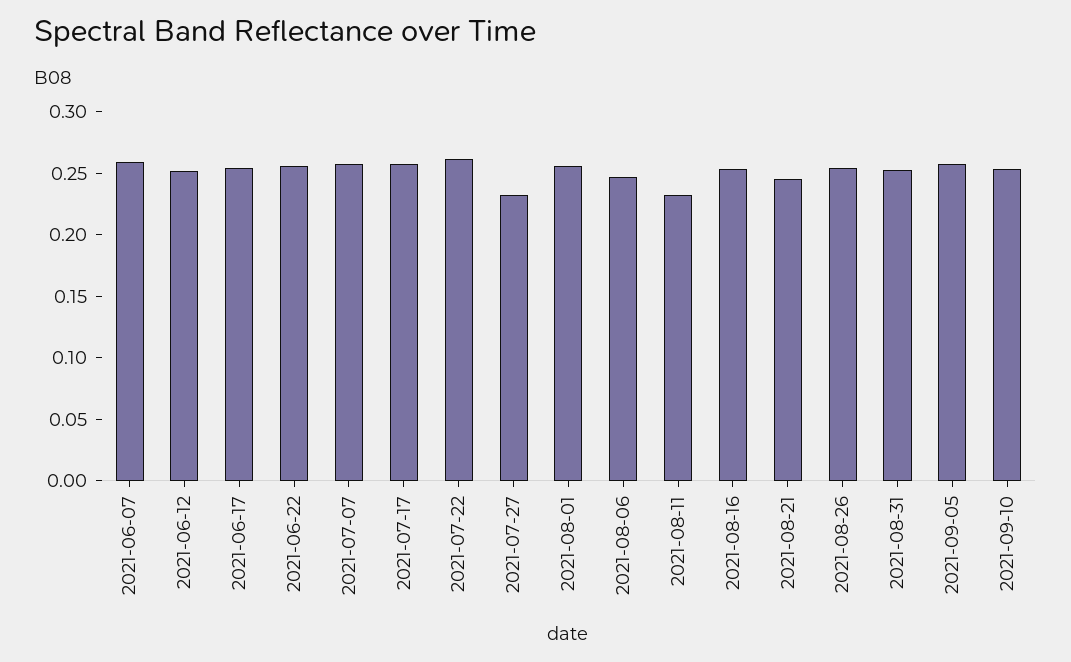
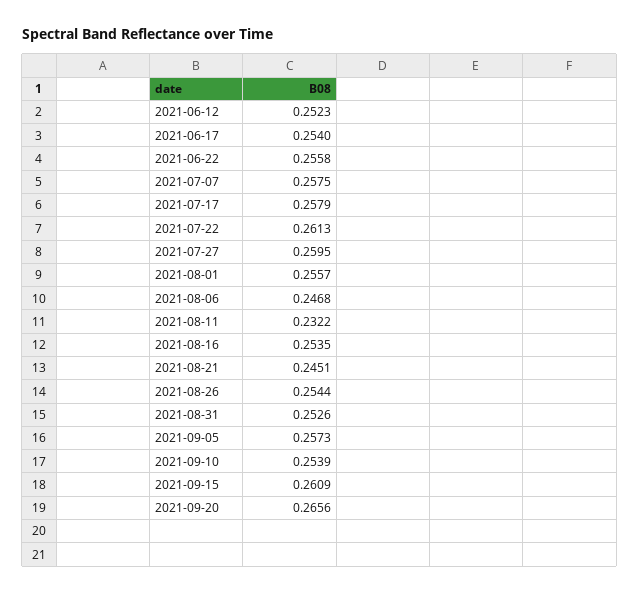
2021-06-07: 0.26 -> none
2021-07-27: 0.23 -> 0.2595
2021-09-15: none -> 0.2609
2021-09-20: none -> 0.2656

